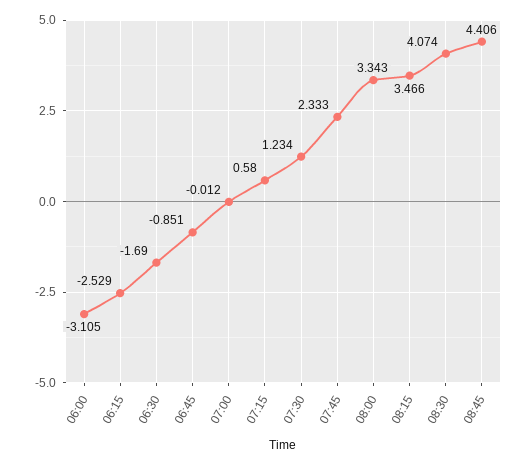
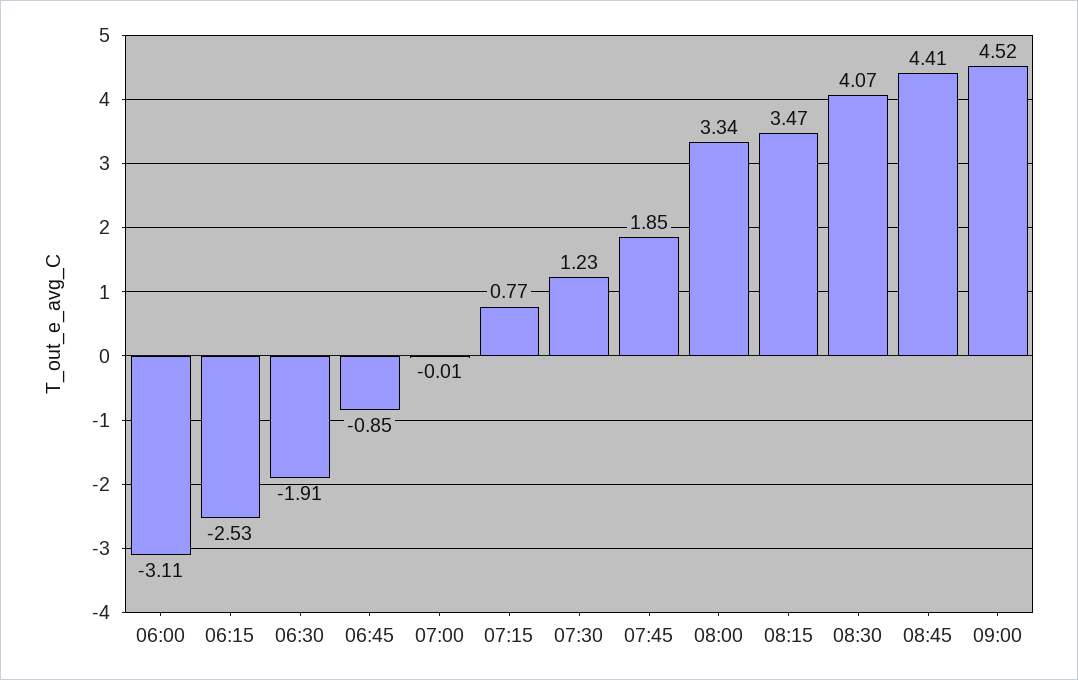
06:30: -1.69 -> -1.91
07:15: 0.58 -> 0.77
07:45: 2.333 -> 1.85
09:00: none -> 4.52

